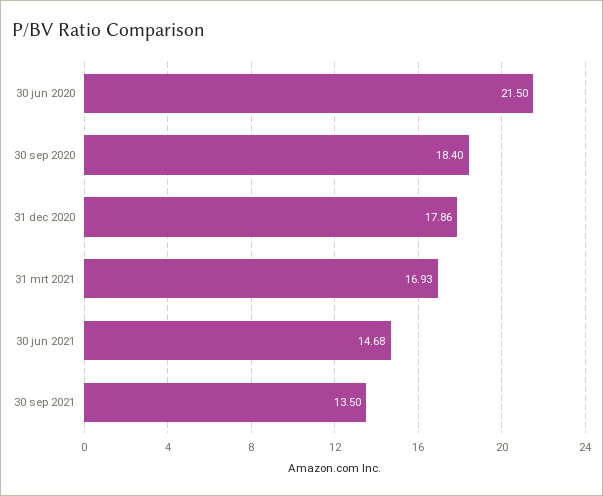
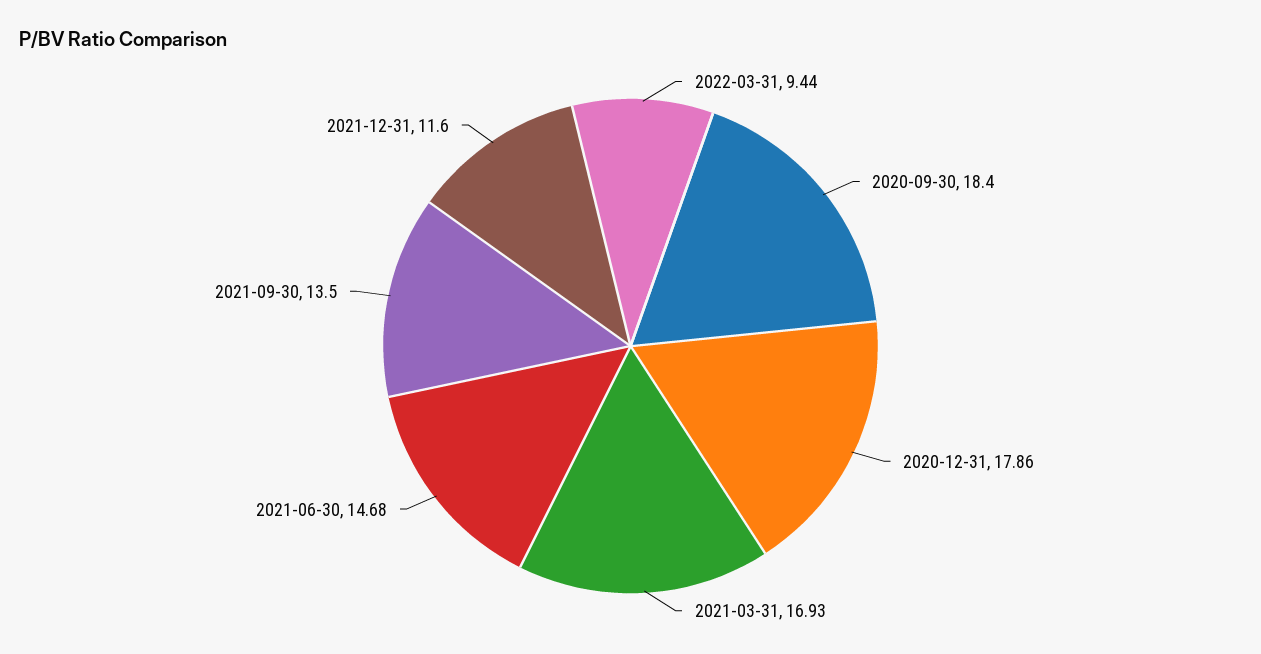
30 jun 2020: 21.5 -> none
2022-03-31: none -> 9.44
2021-12-31: none -> 11.6

